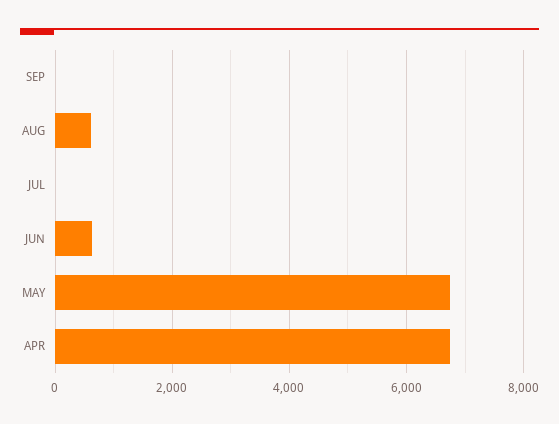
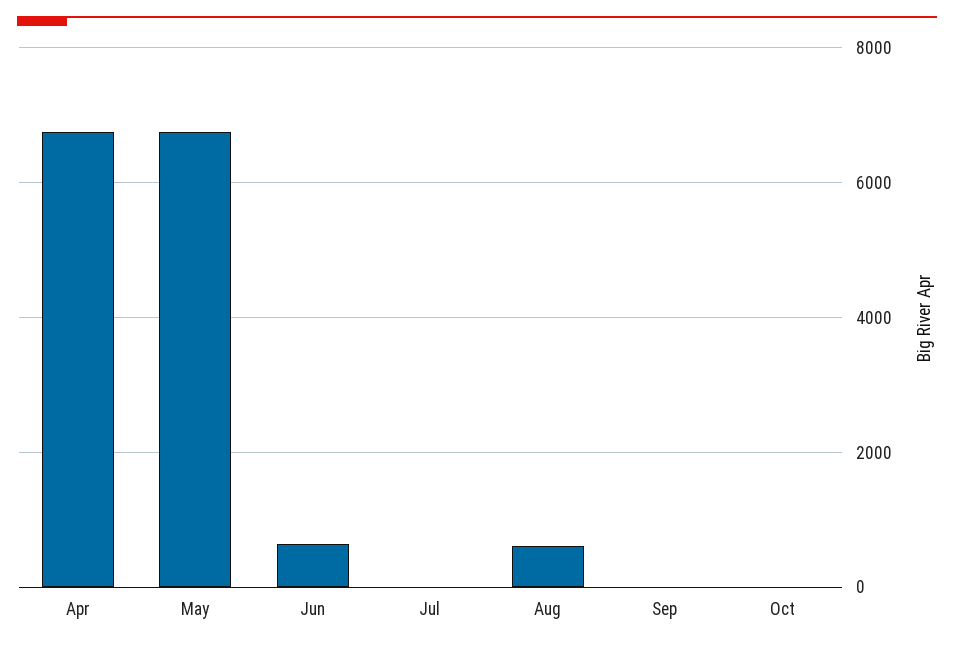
Oct: none -> 0

